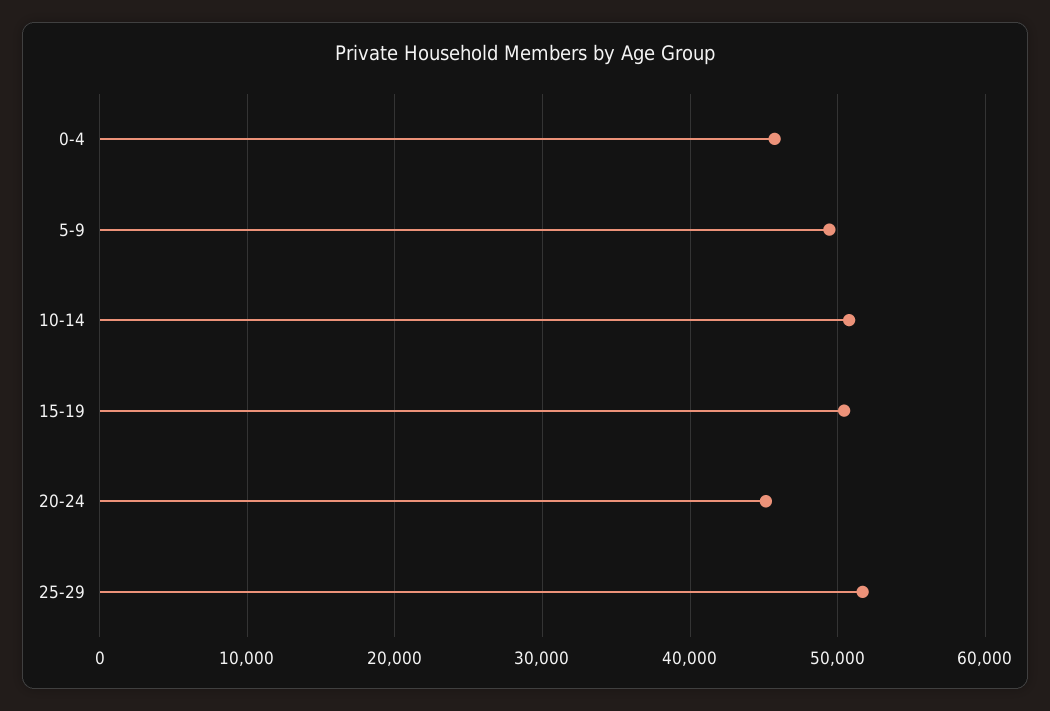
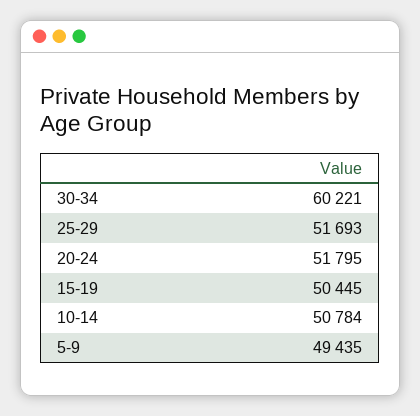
0-4: 46000 -> none
20-24: 45000 -> 51795
30-34: none -> 60221

